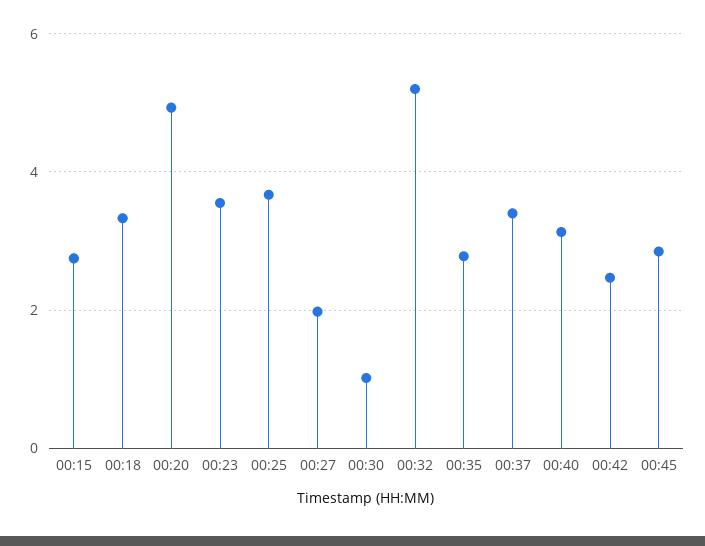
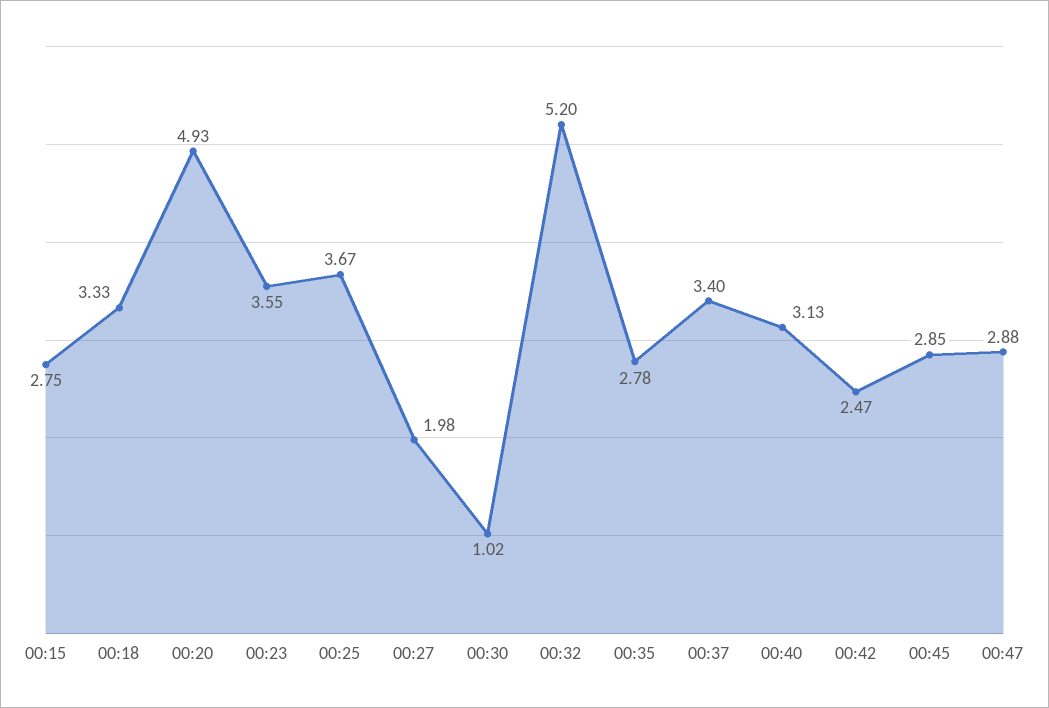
00:47: none -> 2.88

